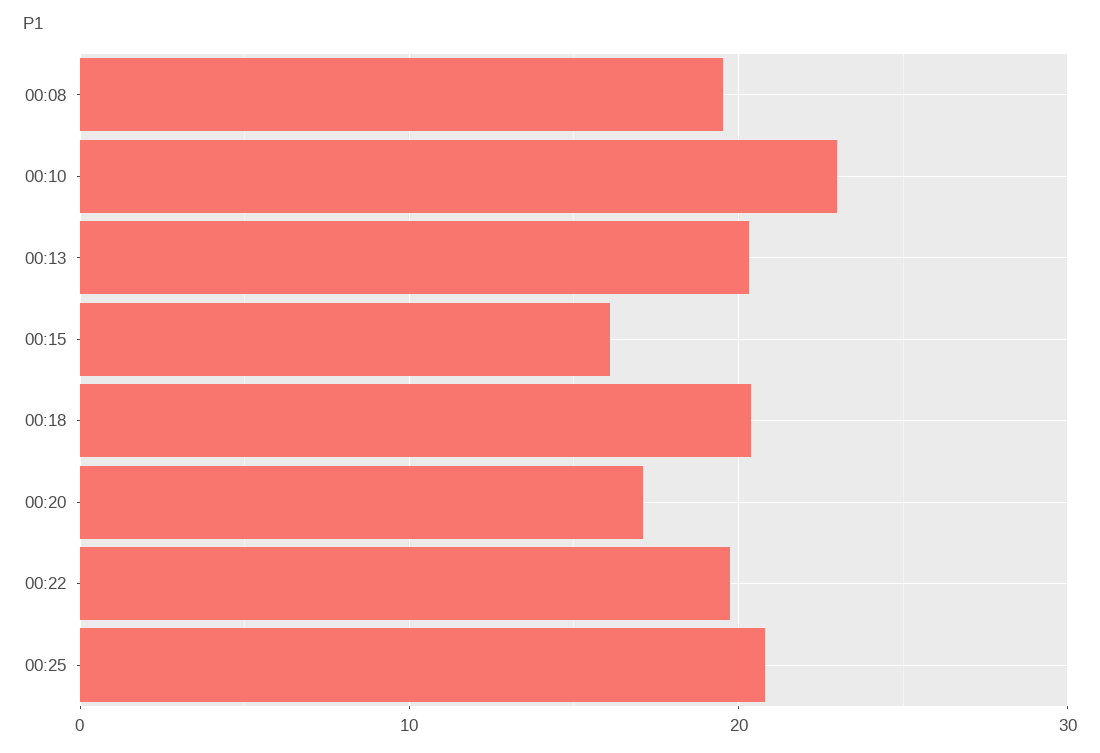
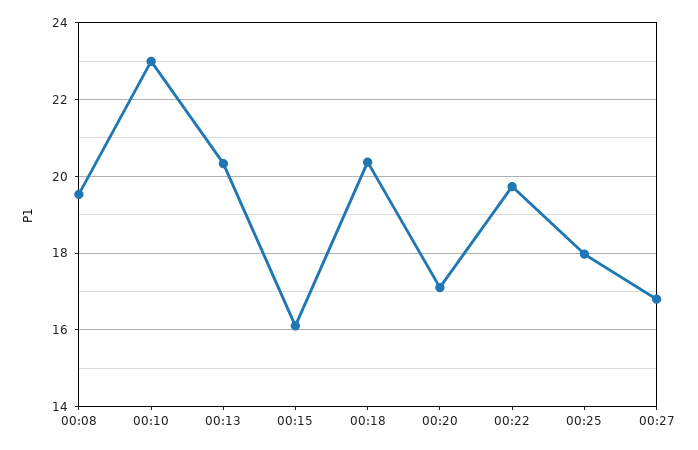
00:25: 21 -> 18
00:27: none -> 16.8

